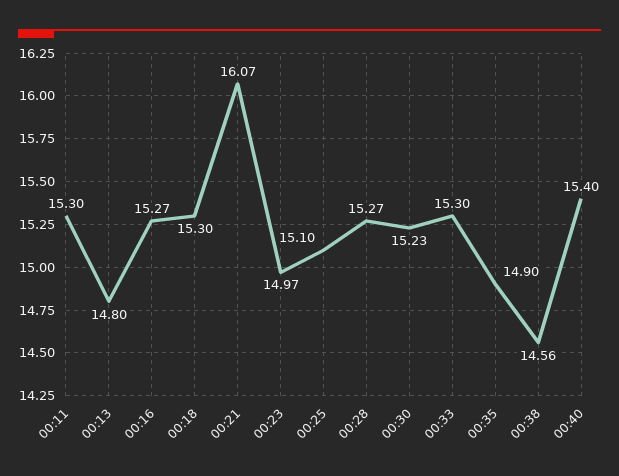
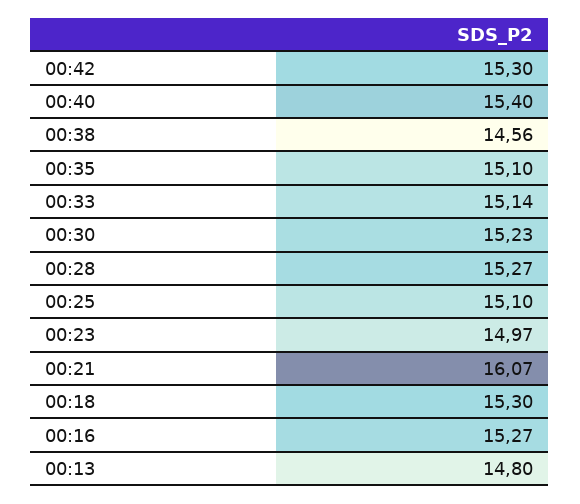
00:11: 15.3 -> none
00:33: 15.3 -> 15.14
00:35: 14.9 -> 15.1
00:42: none -> 15.3

